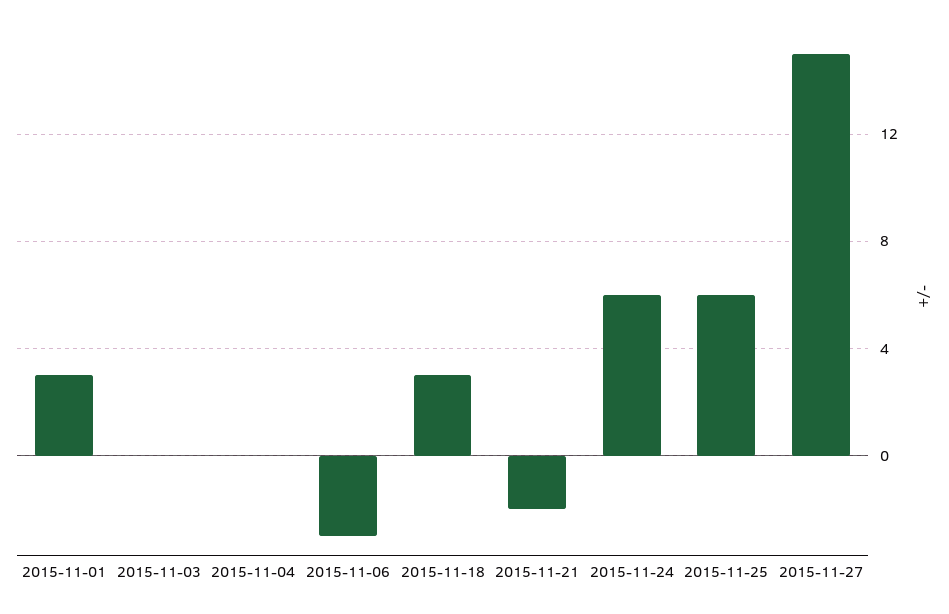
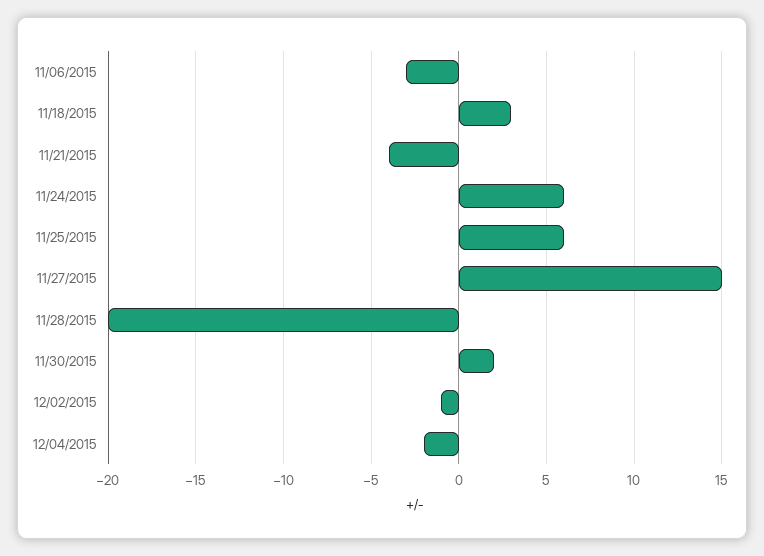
2015-11-01: 3 -> none
2015-11-03: 0 -> none
2015-11-04: 0 -> none
2015-11-21: -2 -> -4
11/28/2015: none -> -20
11/30/2015: none -> 2
12/02/2015: none -> -1
12/04/2015: none -> -2

